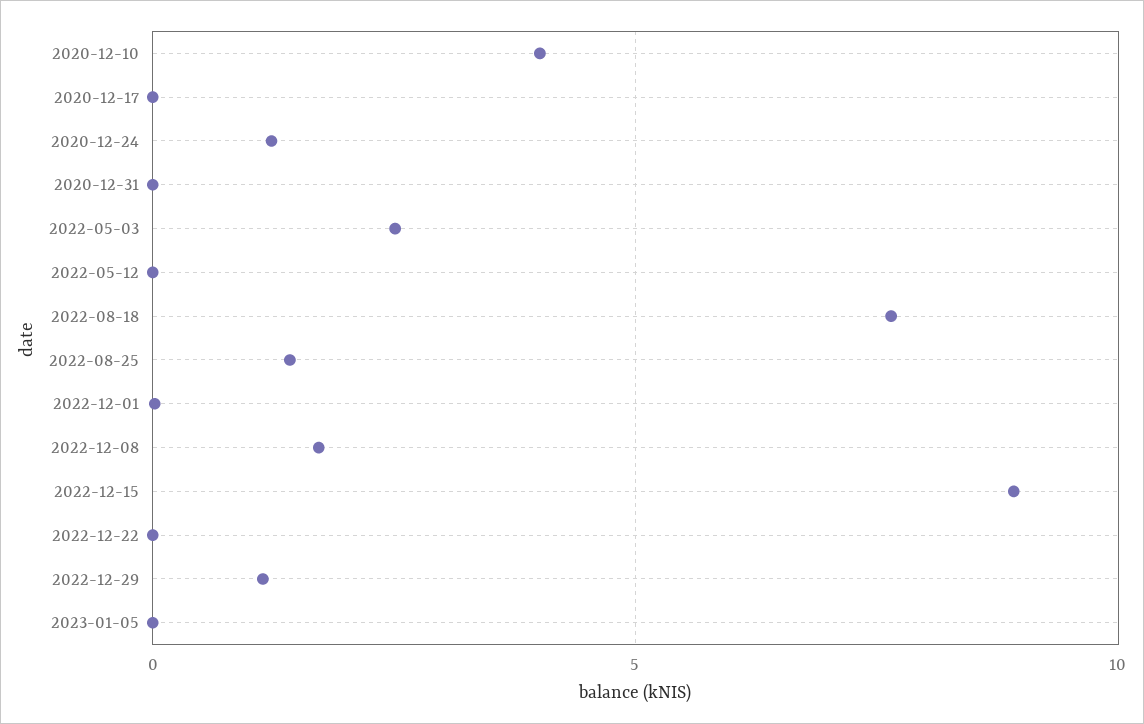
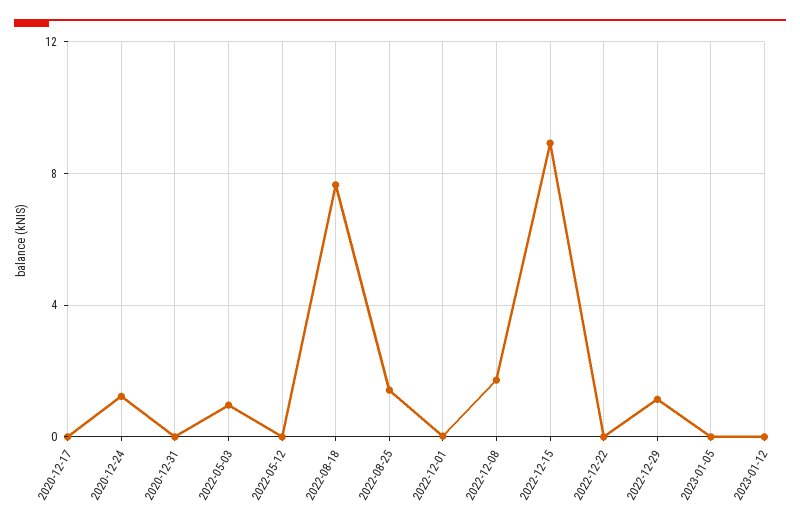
2020-12-10: 4 -> none
2022-05-03: 2.5 -> 1
2023-01-12: none -> 0

